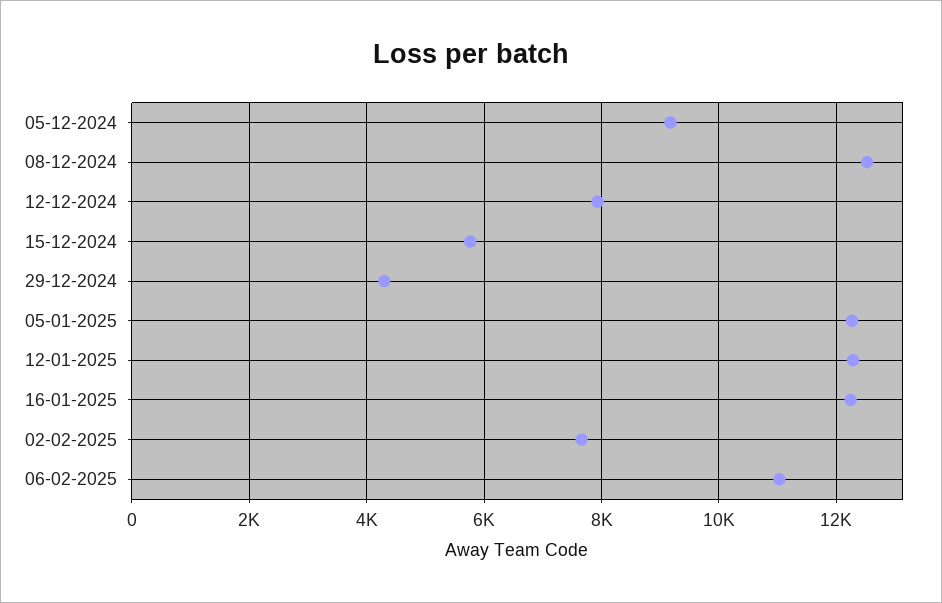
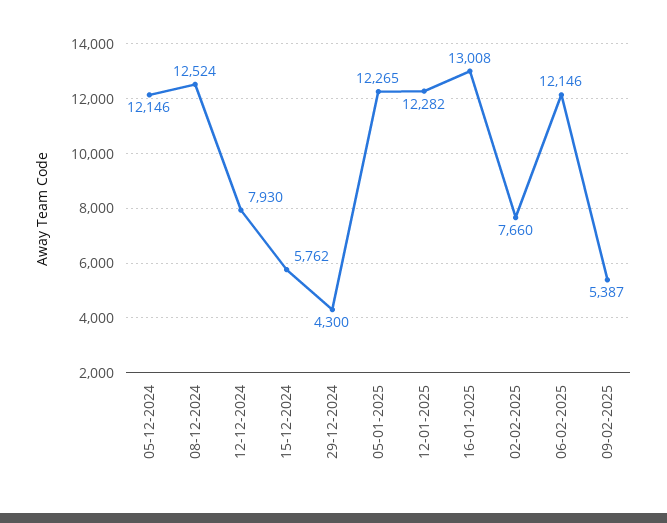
05-12-2024: 9200 -> 12146
16-01-2025: 12200 -> 13008
06-02-2025: 11000 -> 12146
09-02-2025: none -> 5387

